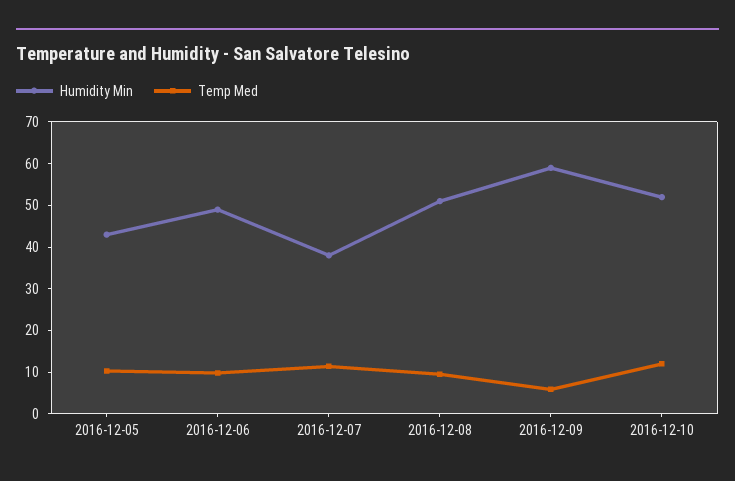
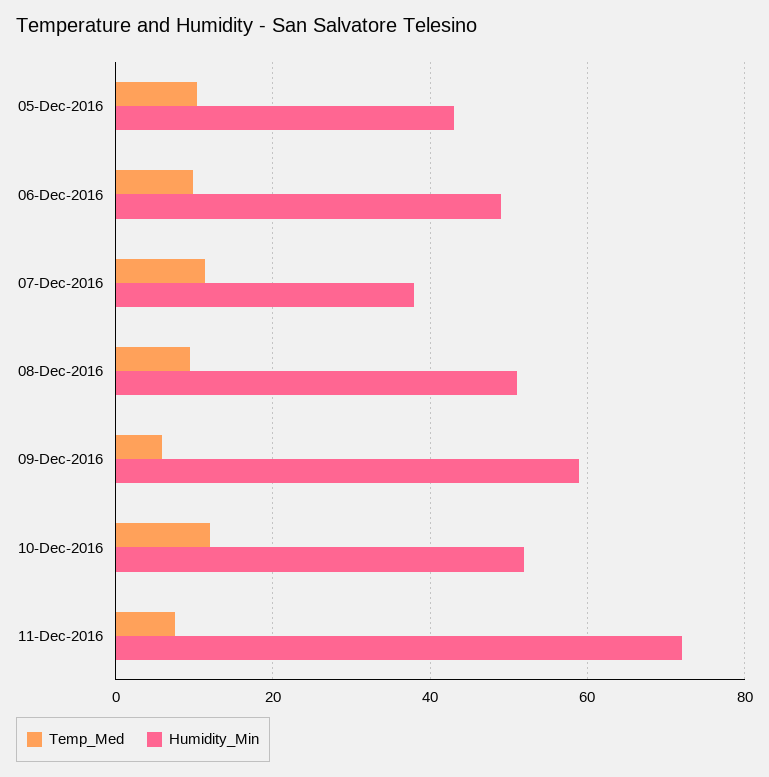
Temp Med, 11-Dec-2016: none -> 8
Humidity Min, 11-Dec-2016: none -> 72

